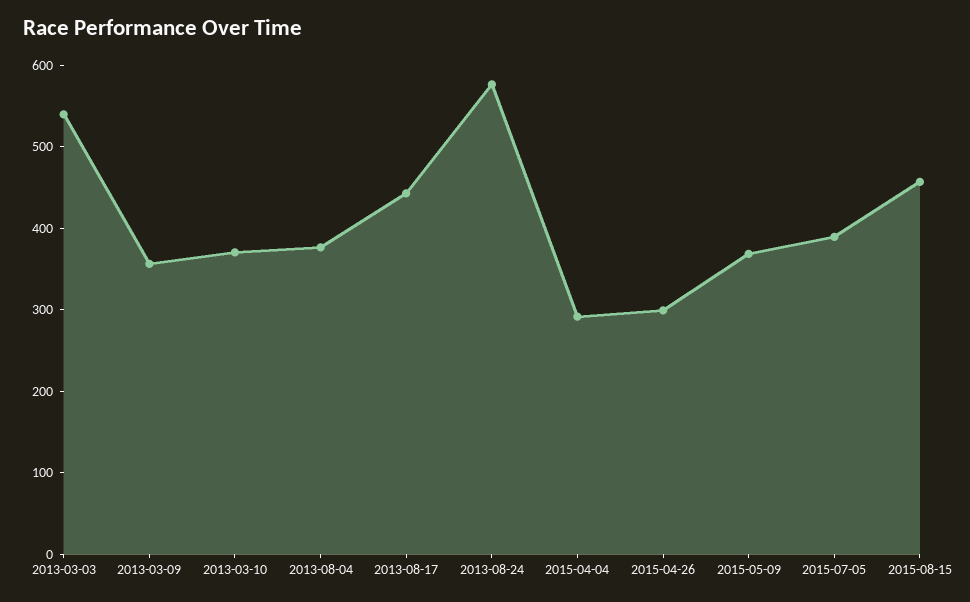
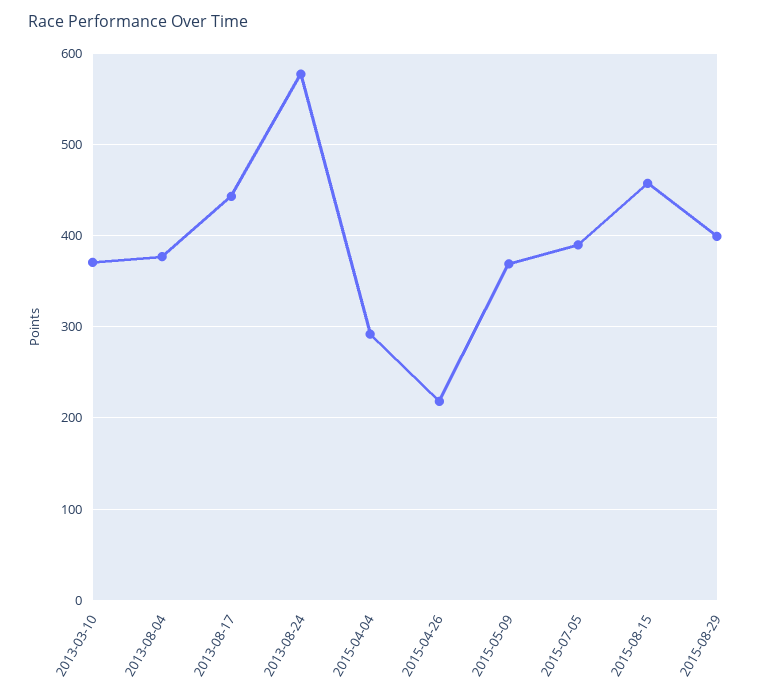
2013-03-03: 540 -> none
2013-03-09: 360 -> none
2015-04-26: 300 -> 220
2015-08-29: none -> 400

